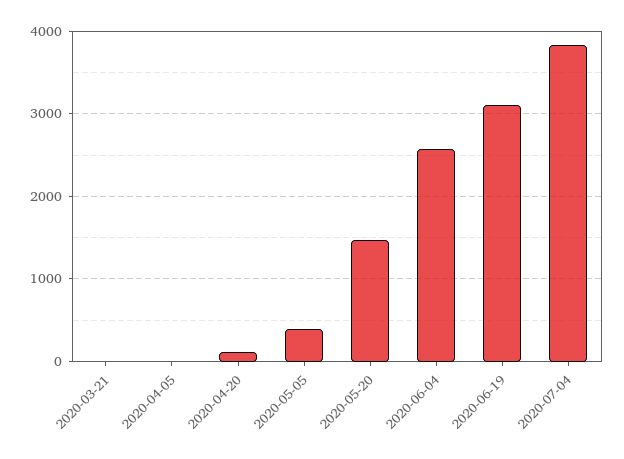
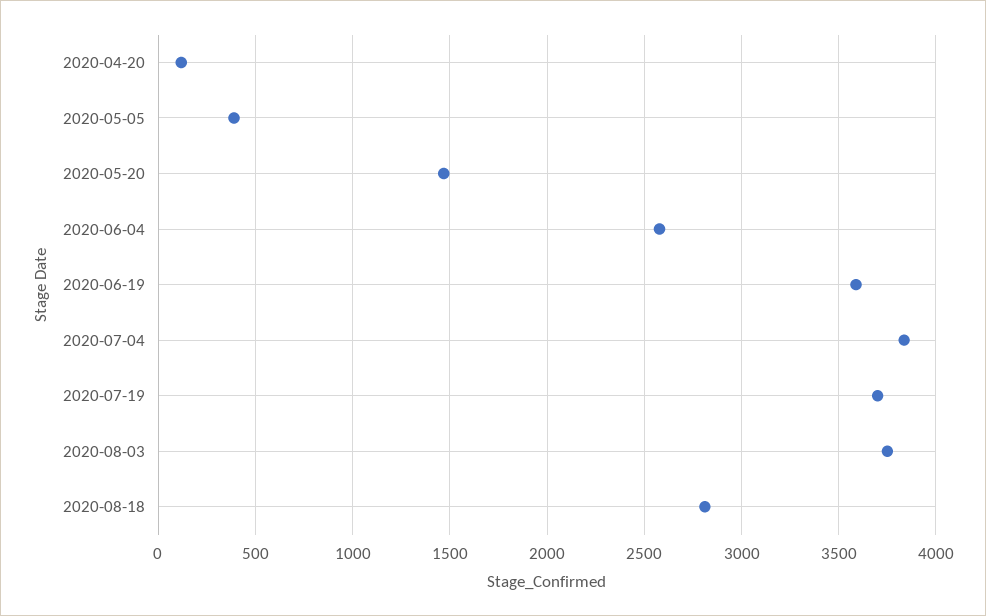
2020-03-21: 0 -> none
2020-04-05: 0 -> none
2020-06-19: 3100 -> 3600
2020-07-19: none -> 3700
2020-08-03: none -> 3750
2020-08-18: none -> 2800

